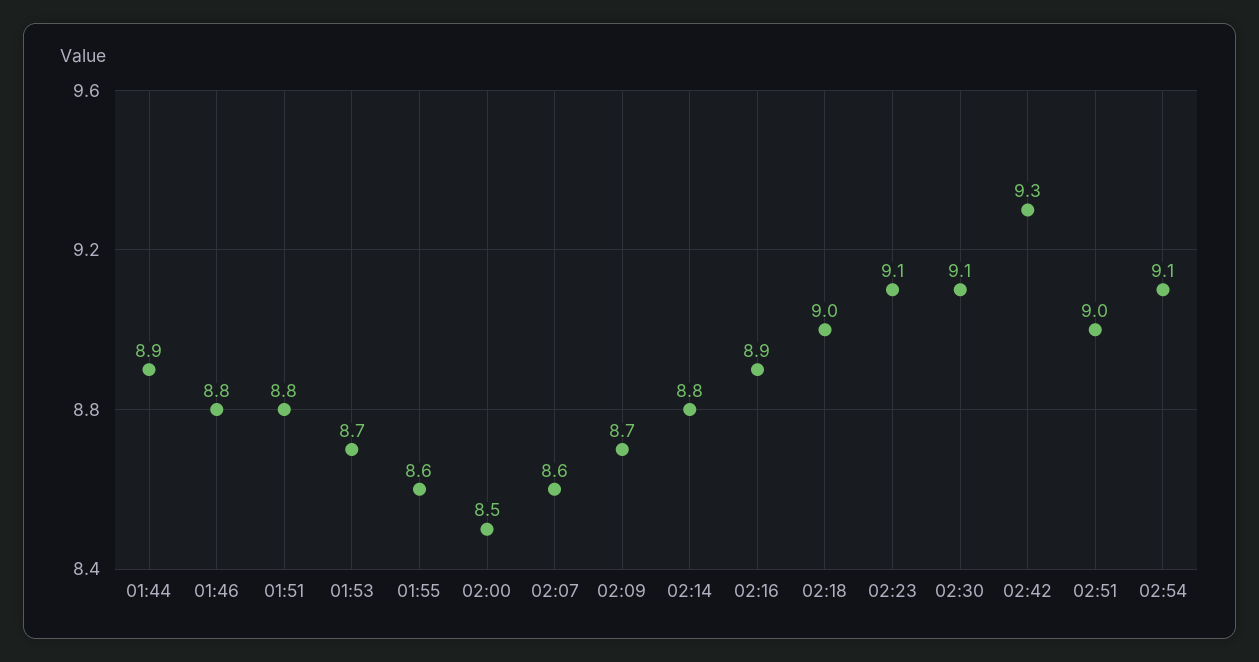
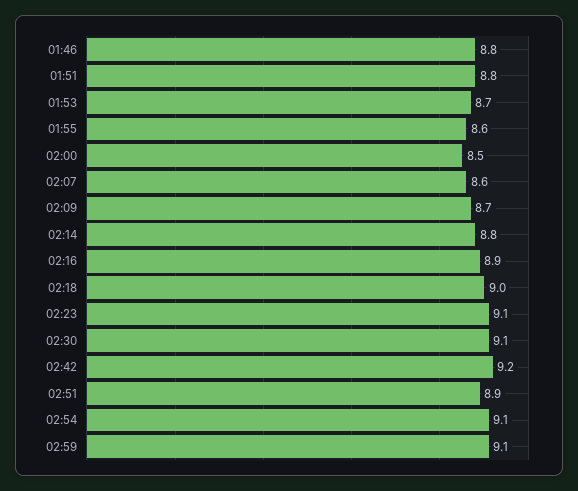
01:44: 8.9 -> none
02:42: 9.3 -> 9.2
02:51: 9 -> 8.9
02:59: none -> 9.1

